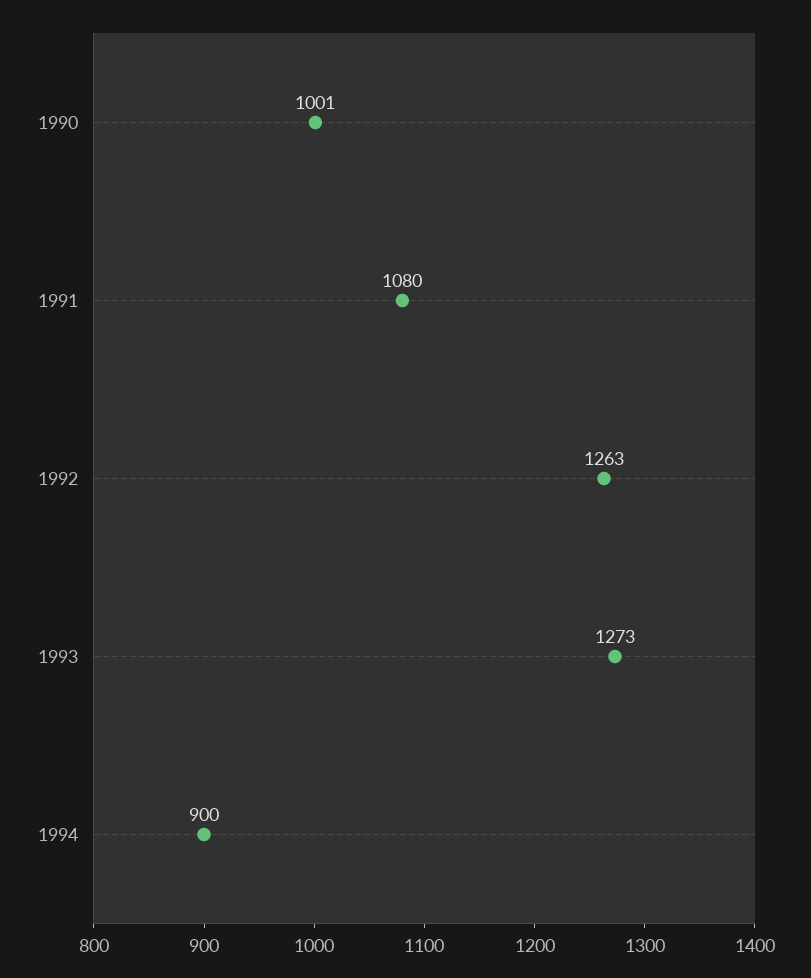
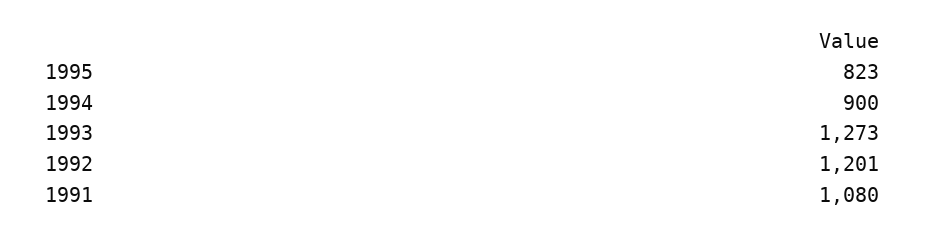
1990: 1001 -> none
1992: 1263 -> 1201
1995: none -> 823

